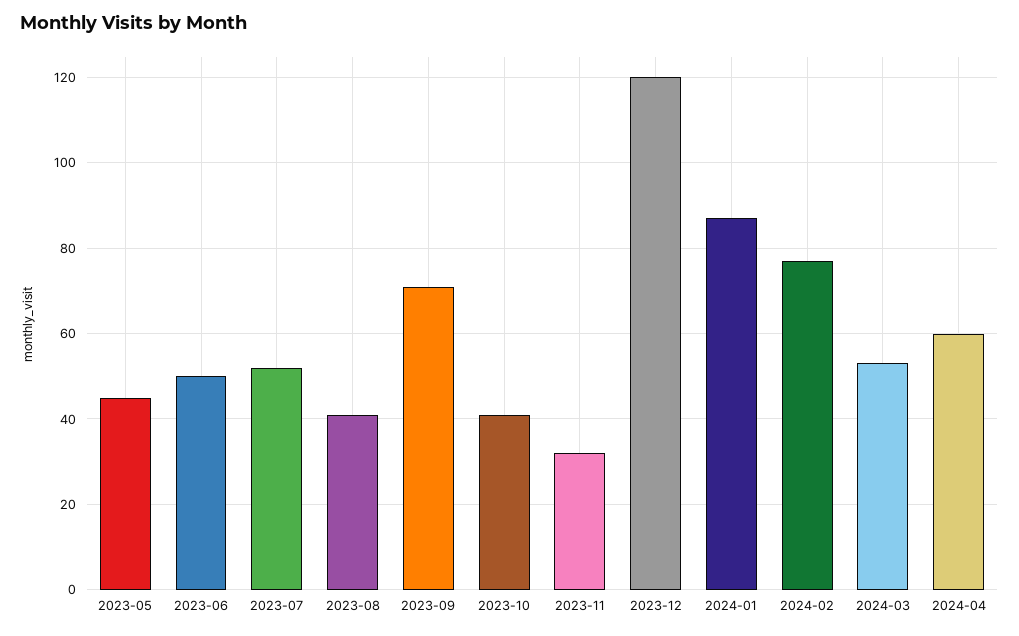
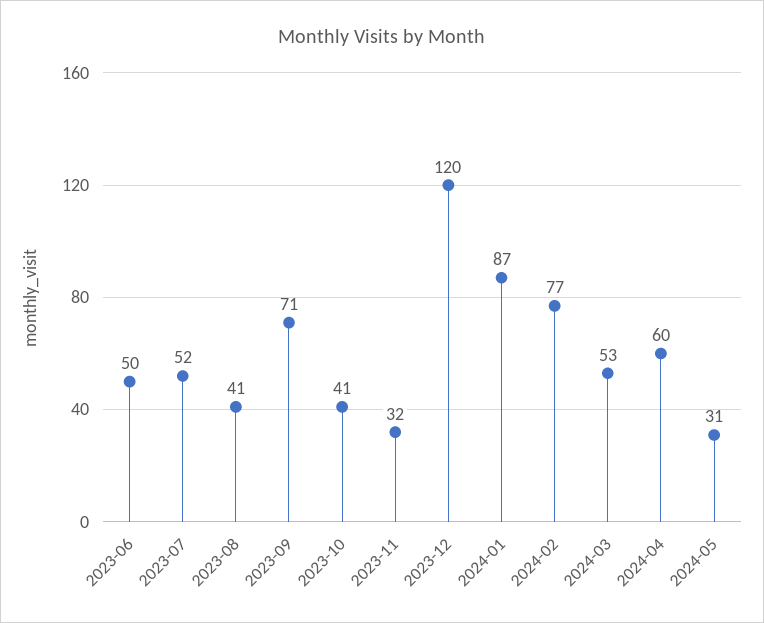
2023-05: 45 -> none
2024-05: none -> 31

